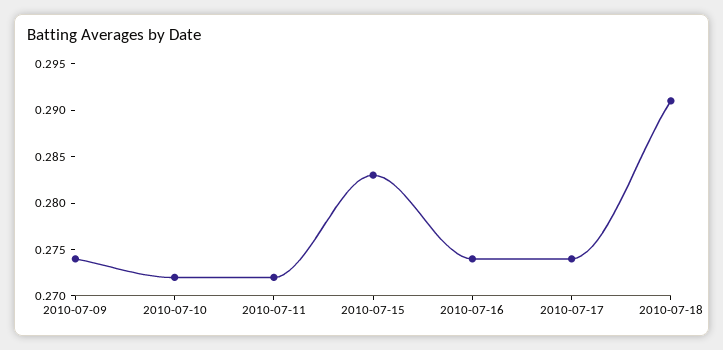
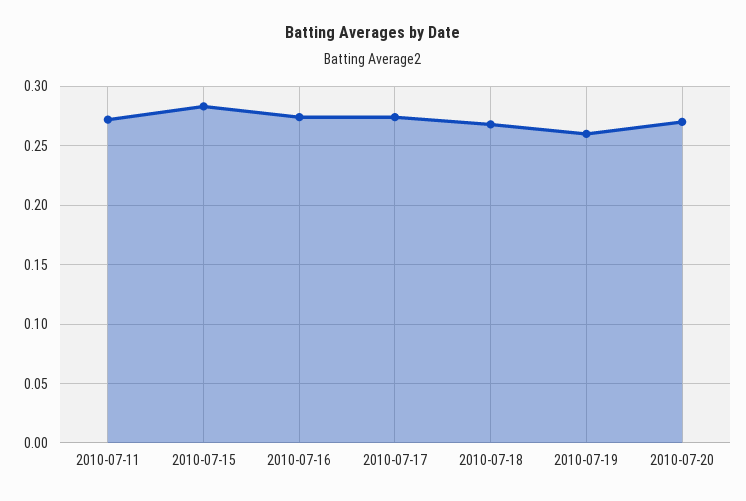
2010-07-09: 0.274 -> none
2010-07-10: 0.272 -> none
2010-07-18: 0.291 -> 0.27
2010-07-19: none -> 0.26
2010-07-20: none -> 0.27

